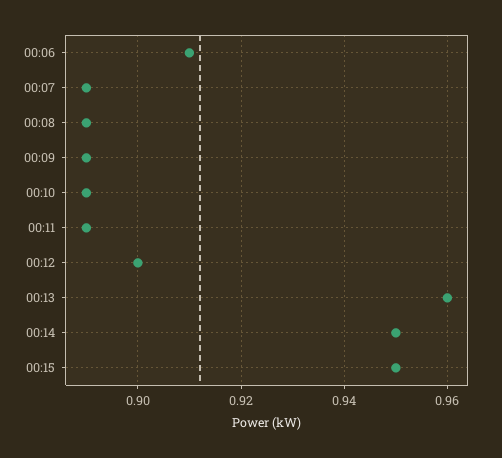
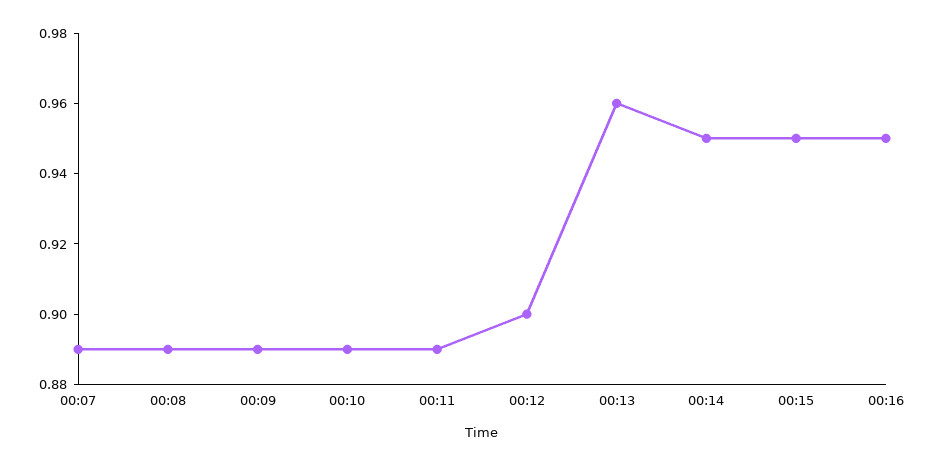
00:06: 0.91 -> none
00:16: none -> 0.95

